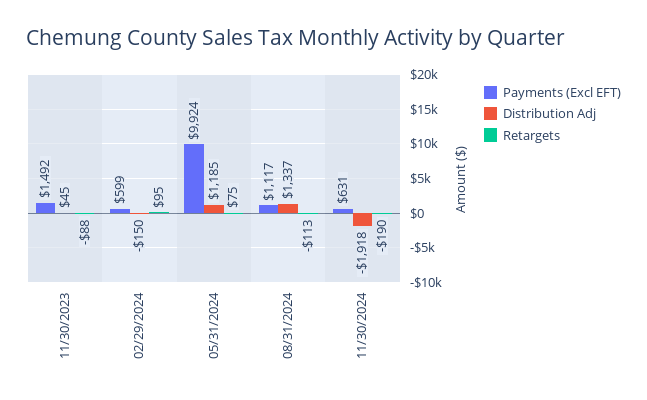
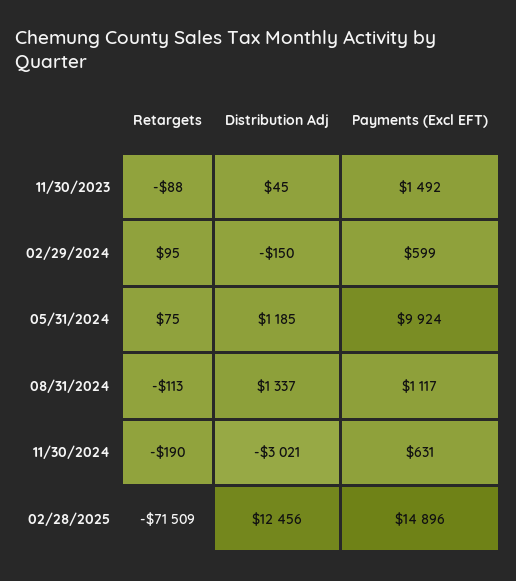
Distribution Adj, 11/30/2024: -1918 -> -3021
Retargets, 02/28/2025: none -> -71509
Distribution Adj, 02/28/2025: none -> 12456
Payments (Excl EFT), 02/28/2025: none -> 14896

